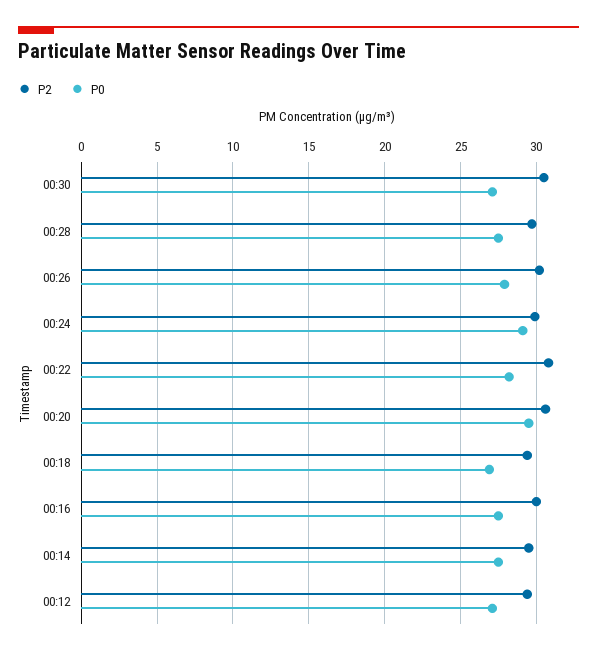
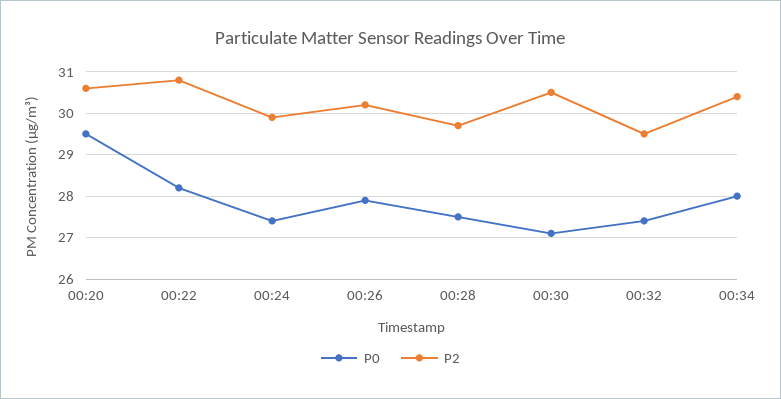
P0, 00:24: 29 -> 27.5
P2, 00:18: 29.5 -> none
P0, 00:18: 27 -> none
P2, 00:16: 30 -> none
P0, 00:16: 27.5 -> none
P2, 00:14: 29.5 -> none
P0, 00:14: 27.5 -> none
P2, 00:12: 29.5 -> none
P0, 00:12: 27 -> none
P0, 00:32: none -> 27.5
P2, 00:32: none -> 29.5
P0, 00:34: none -> 28
P2, 00:34: none -> 30.5

